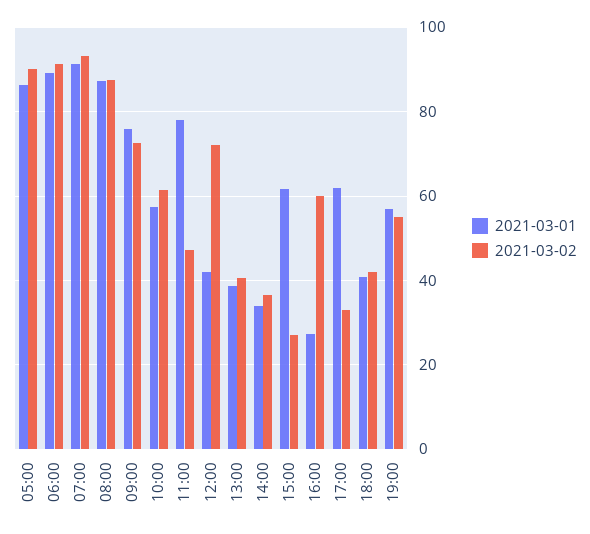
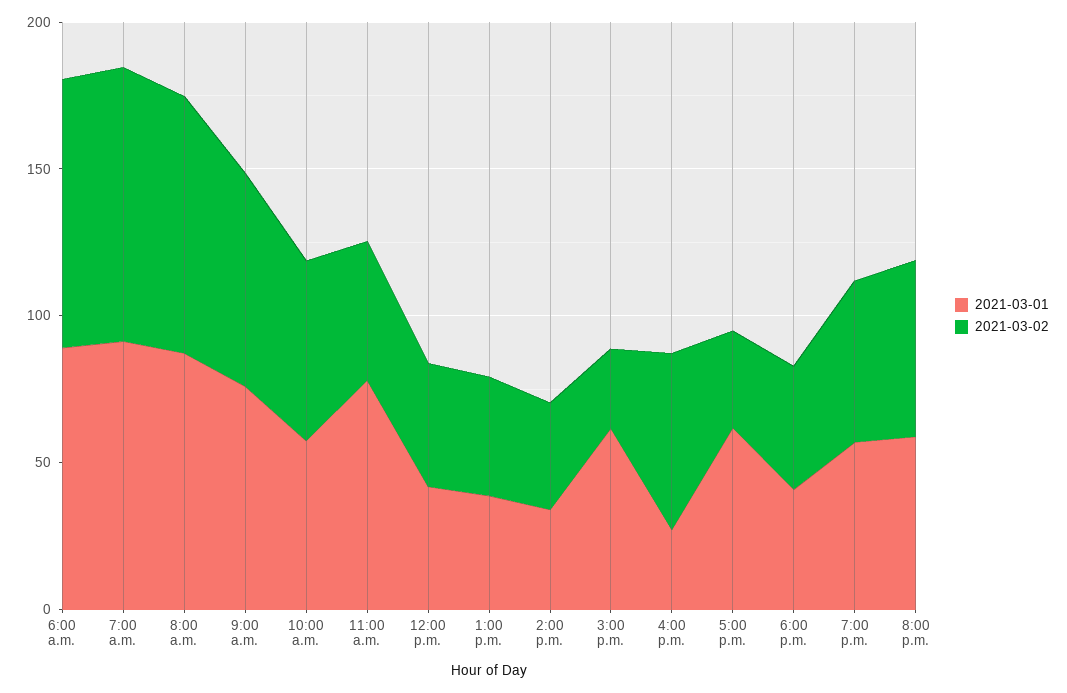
2021-03-01, 05:00: 86 -> none
2021-03-02, 05:00: 90 -> none
2021-03-02, 12:00: 72 -> 40
2021-03-01, 8:00 p.m.: none -> 60
2021-03-02, 8:00 p.m.: none -> 60

